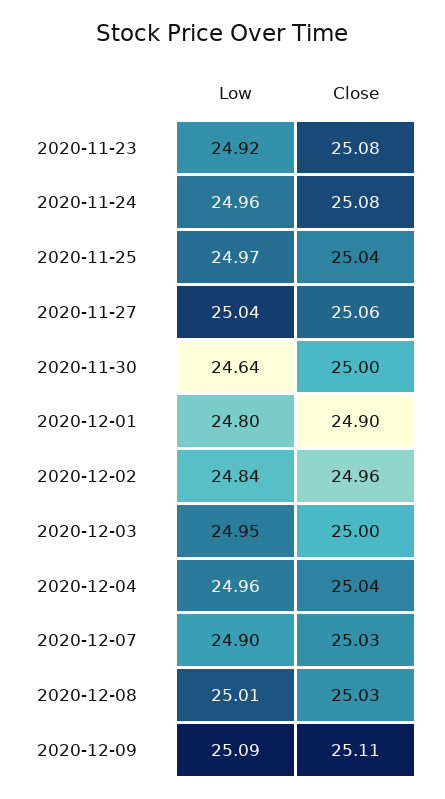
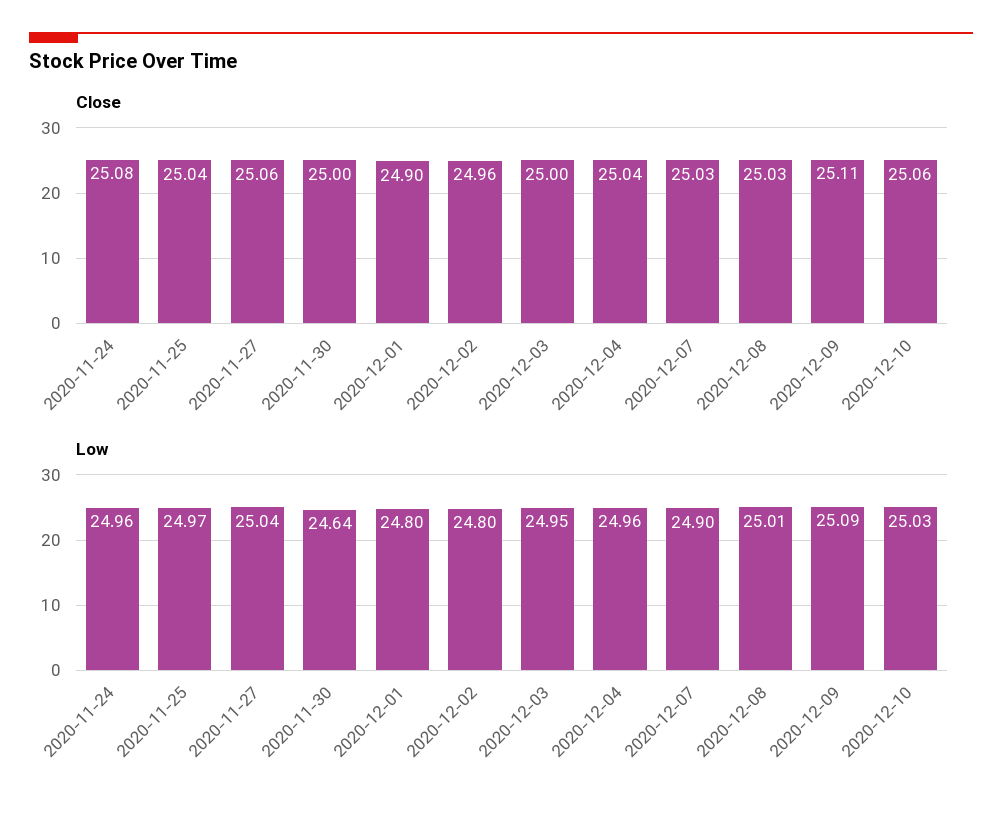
Low, 2020-11-23: 24.92 -> none
Close, 2020-11-23: 25.08 -> none
Low, 2020-12-02: 24.84 -> 24.8
Close, 2020-12-10: none -> 25.06
Low, 2020-12-10: none -> 25.03

